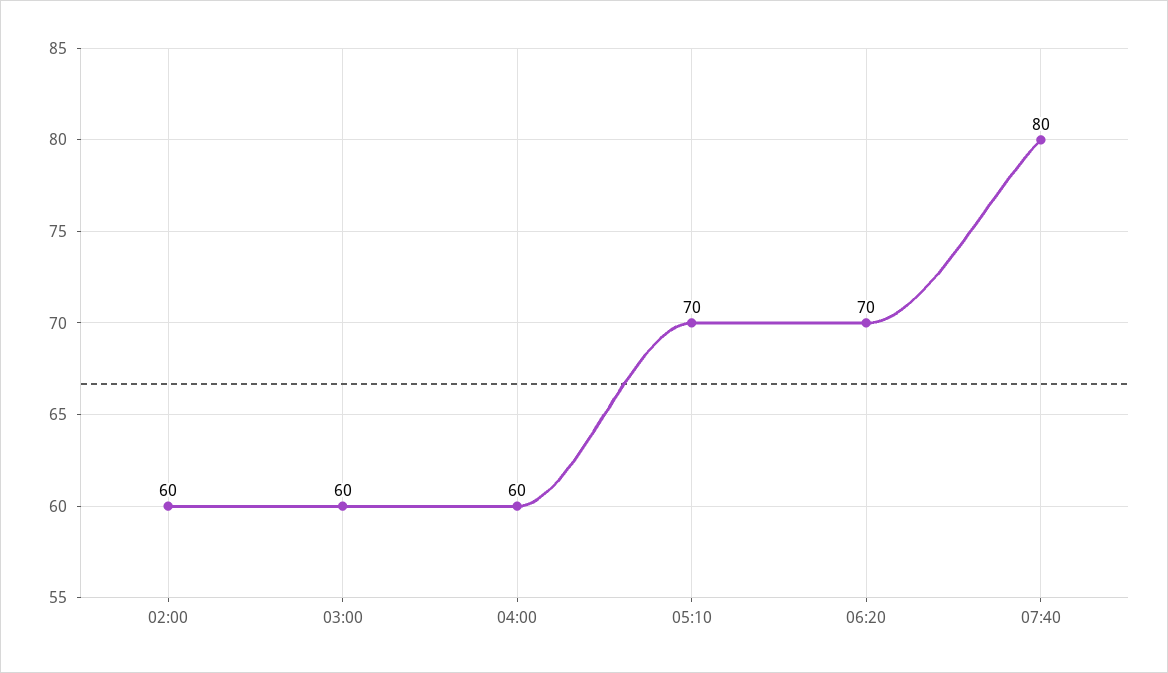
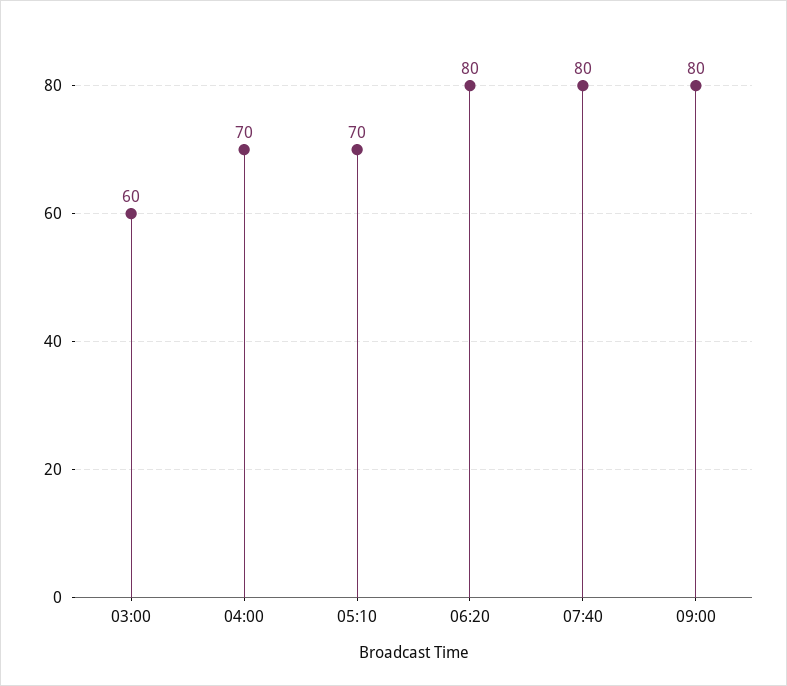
02:00: 60 -> none
04:00: 60 -> 70
06:20: 70 -> 80
09:00: none -> 80

